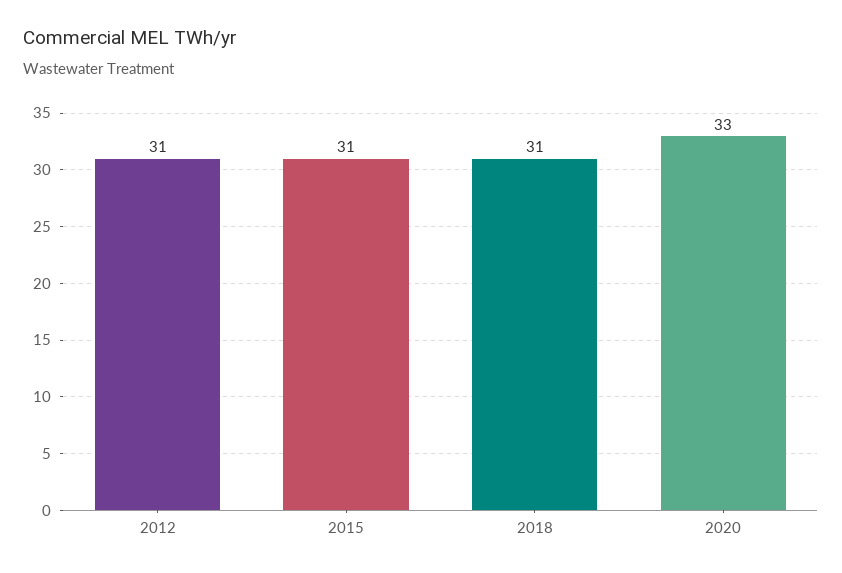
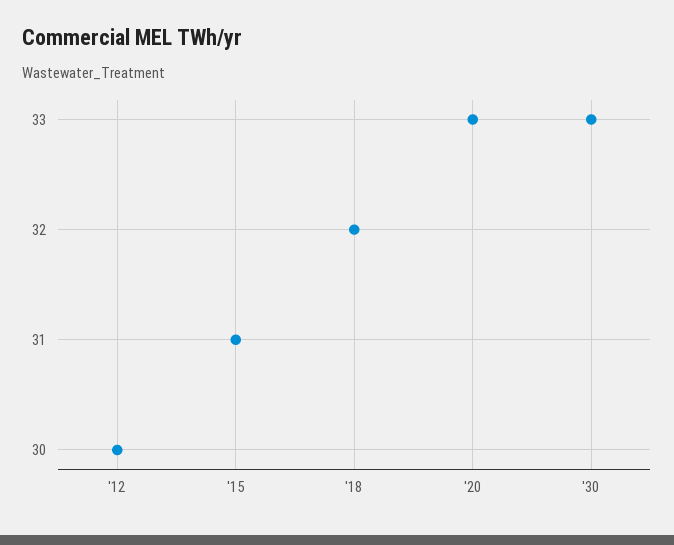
2012: 31 -> 30
2018: 31 -> 32
'30: none -> 33

